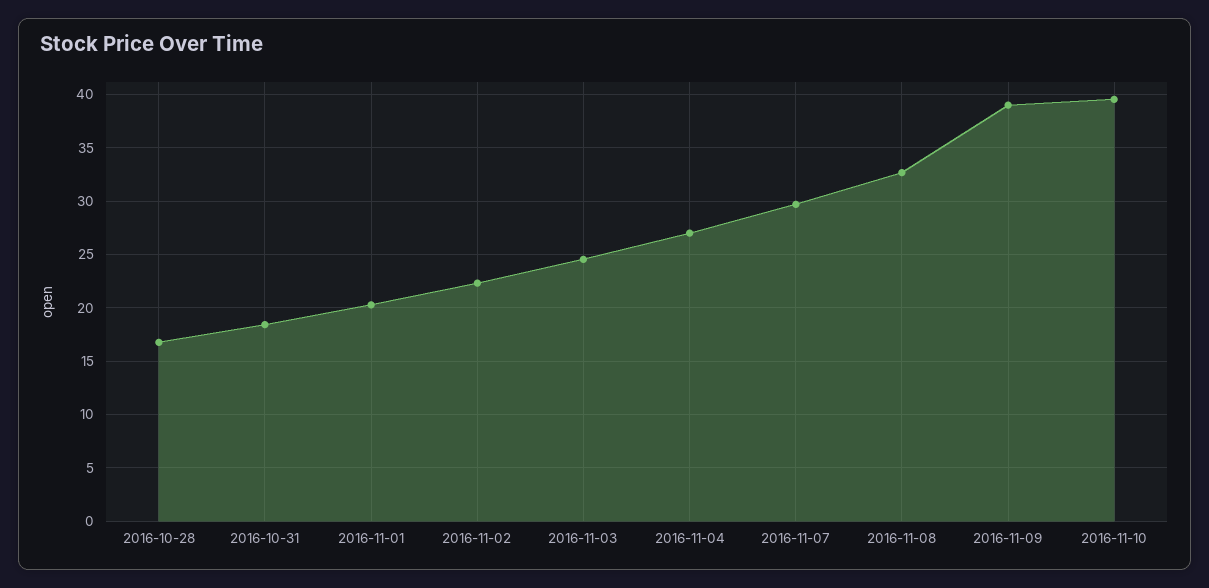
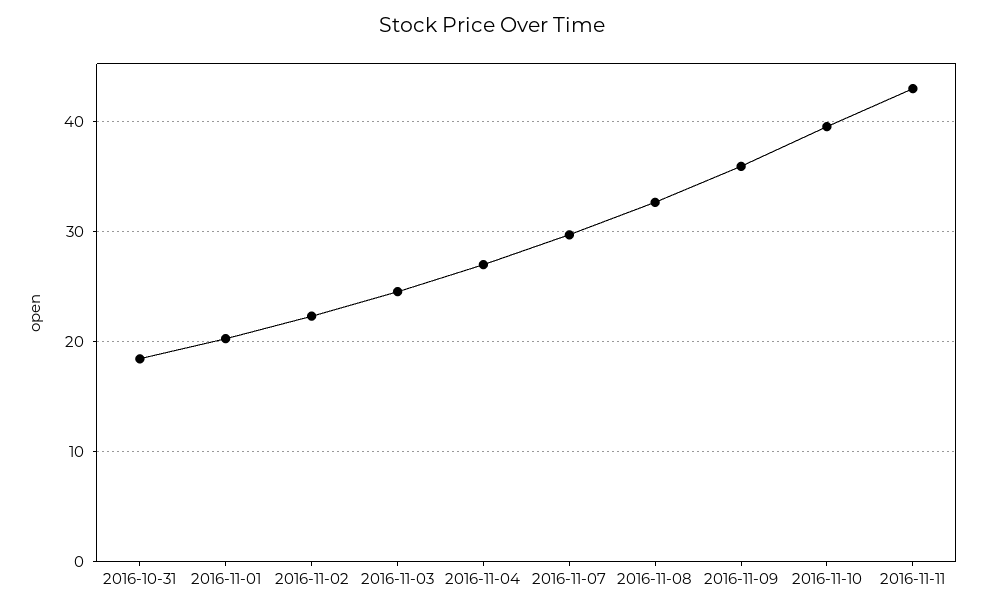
2016-10-28: 17 -> none
2016-11-09: 39 -> 36
2016-11-11: none -> 43

